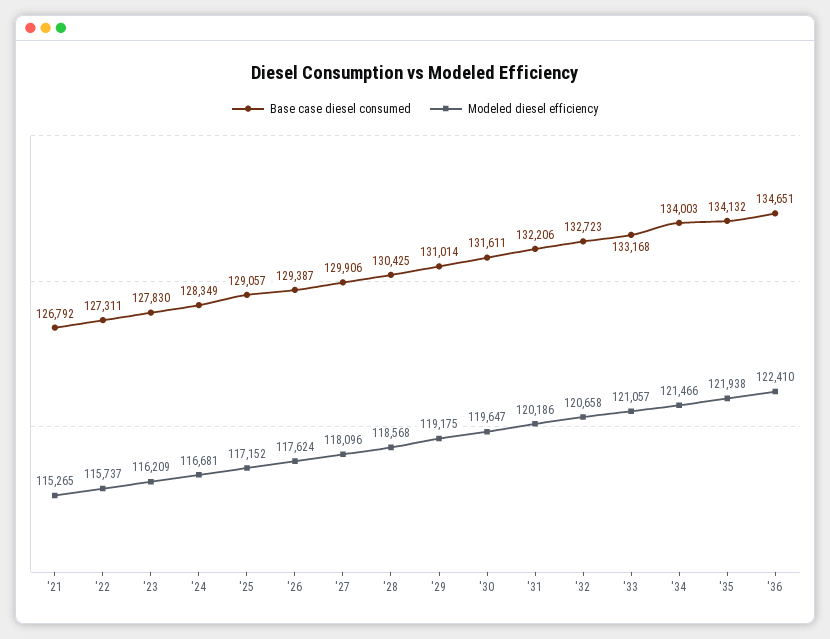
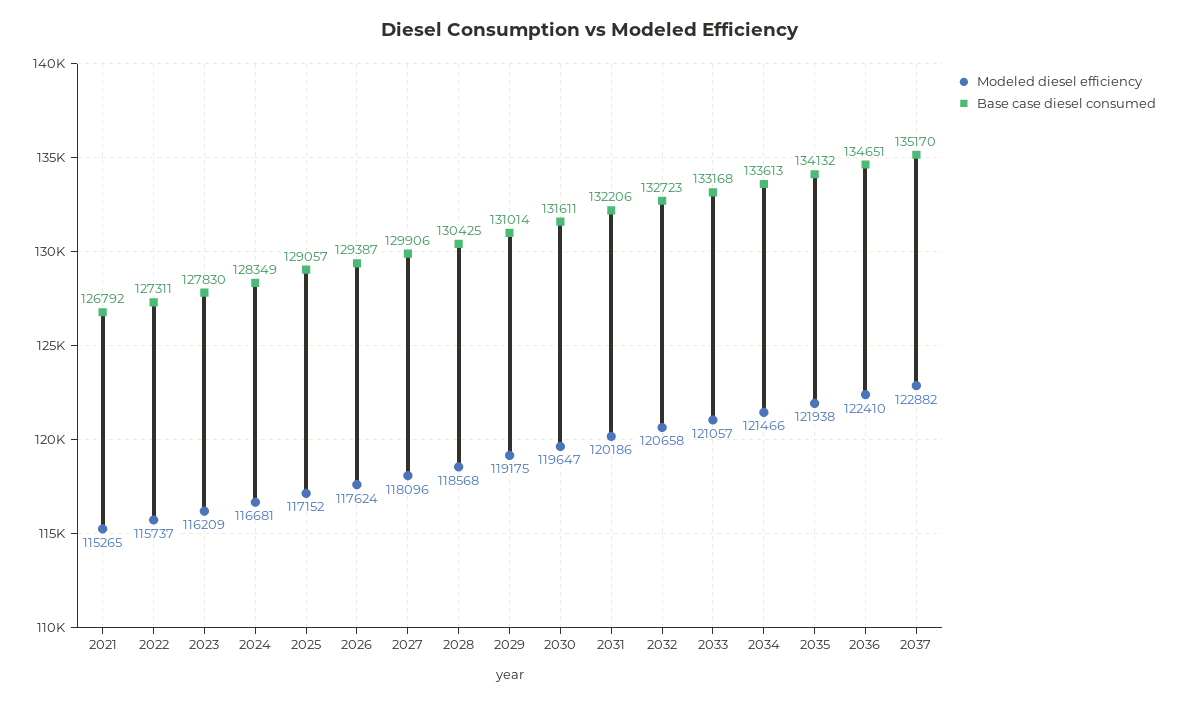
Base case diesel consumed, '34: 134003 -> 133613
Modeled diesel efficiency, 2037: none -> 122882
Base case diesel consumed, 2037: none -> 135170

